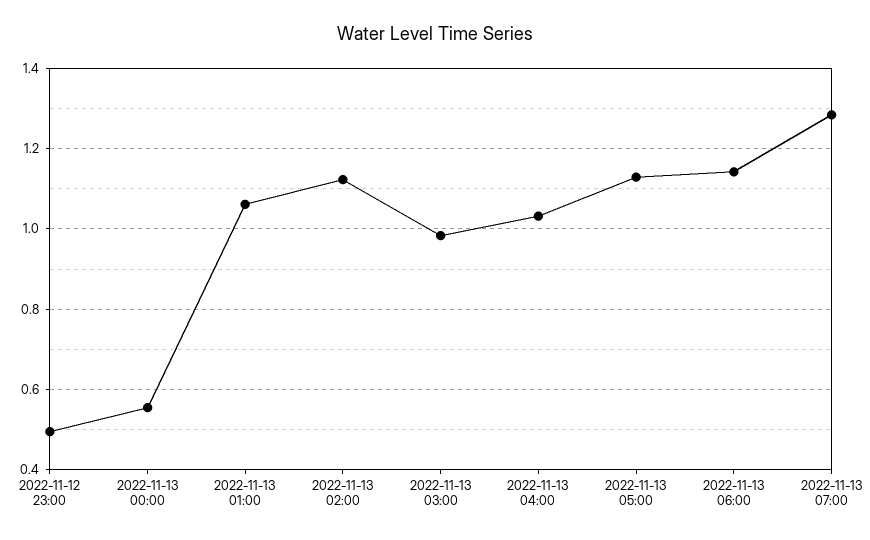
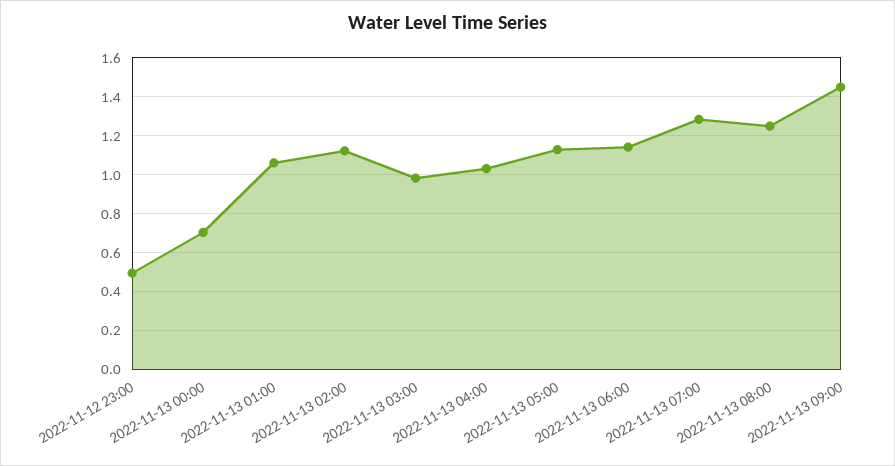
2022-11-13 00:00: 0.56 -> 0.7
2022-11-13 08:00: none -> 1.25
2022-11-13 09:00: none -> 1.45

